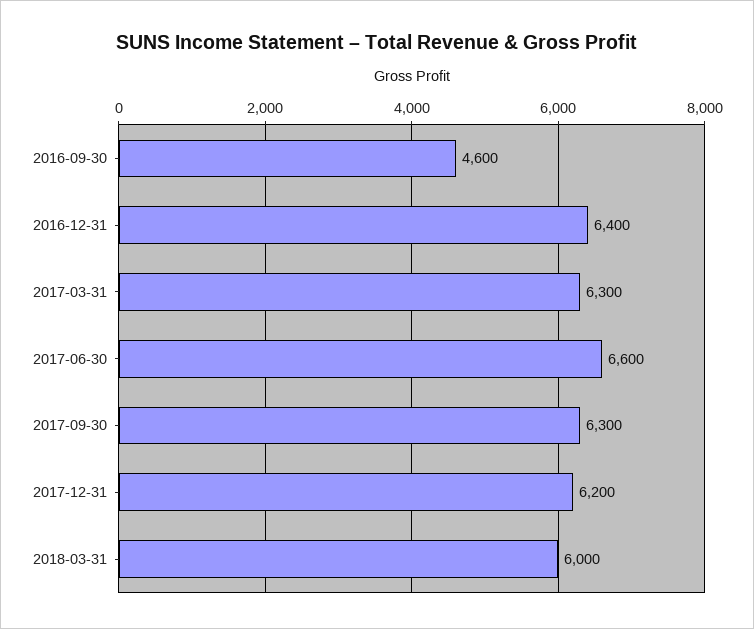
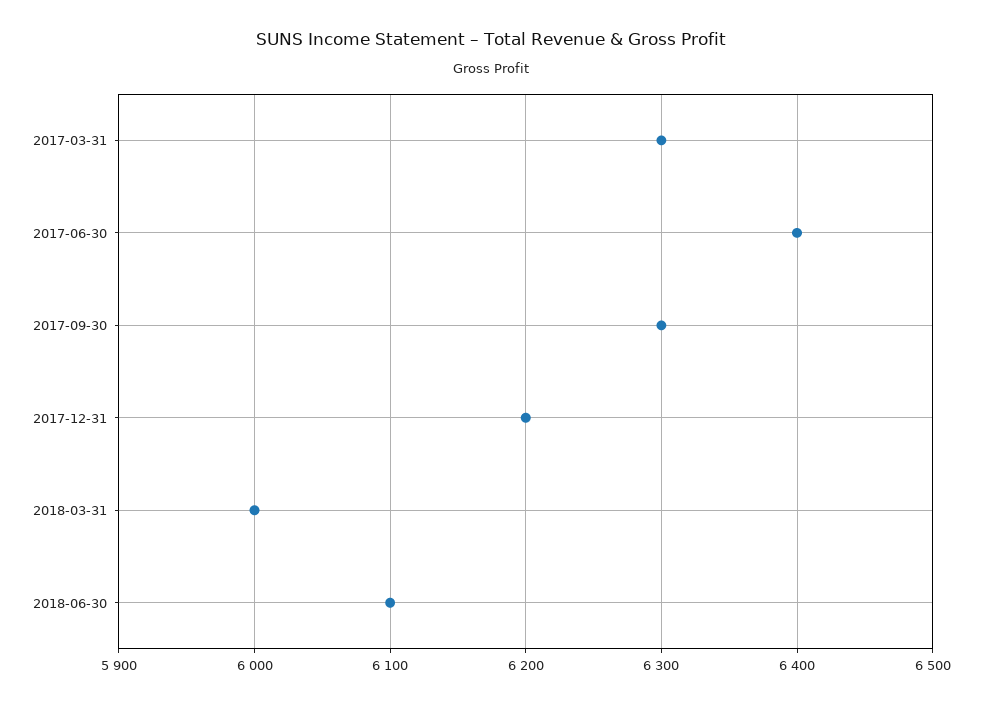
2016-09-30: 4600 -> none
2016-12-31: 6400 -> none
2017-06-30: 6600 -> 6400
2018-06-30: none -> 6100

